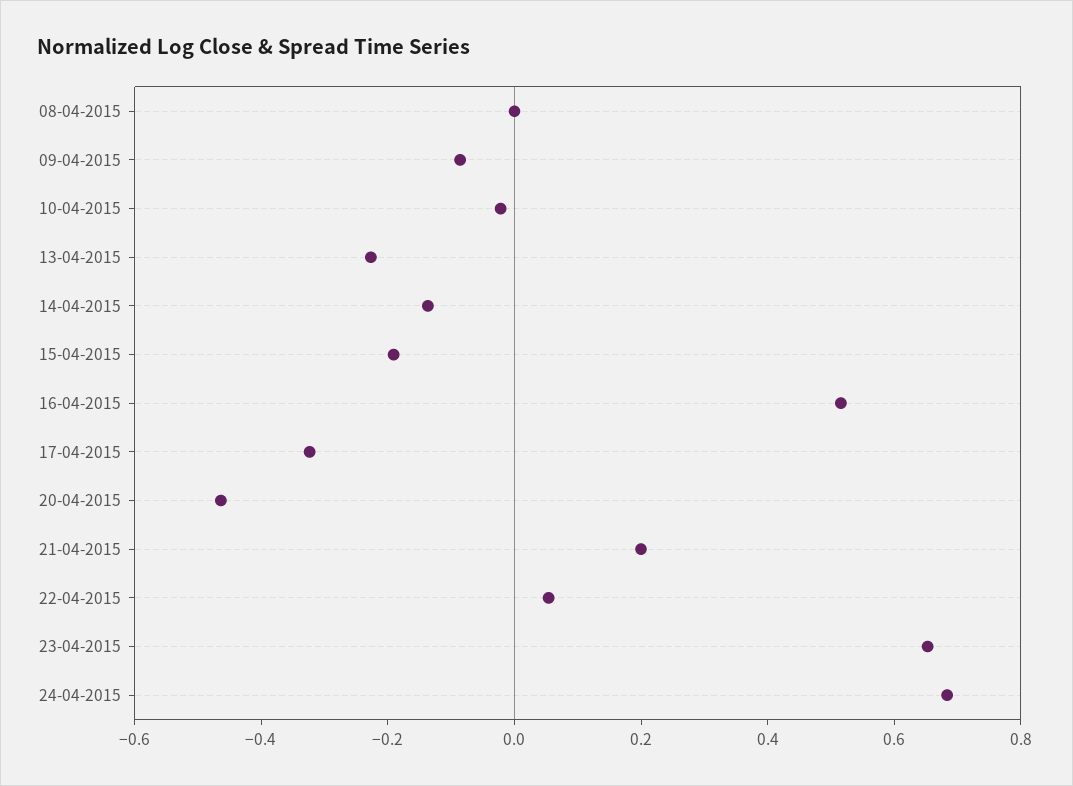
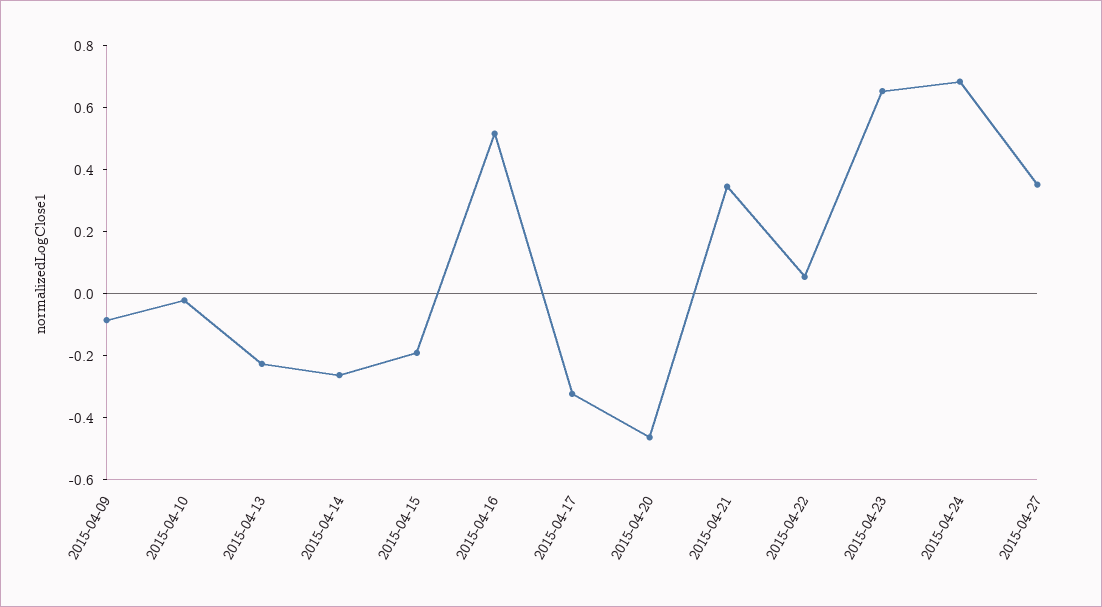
08-04-2015: 0 -> none
14-04-2015: -0.15 -> -0.25
21-04-2015: 0.2 -> 0.35
2015-04-27: none -> 0.35

